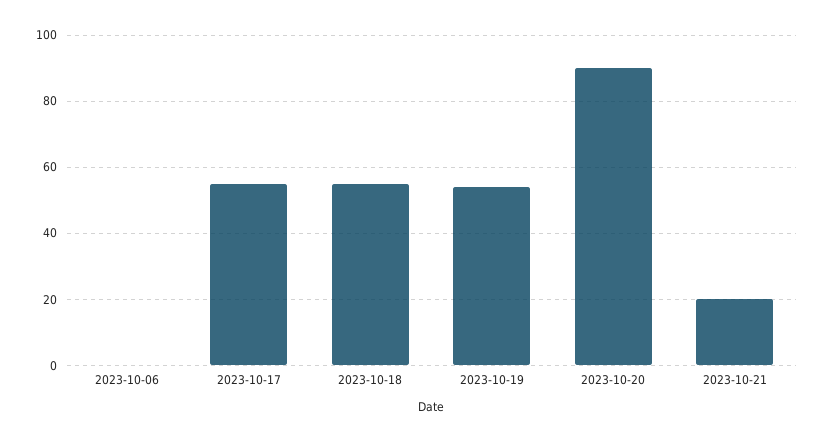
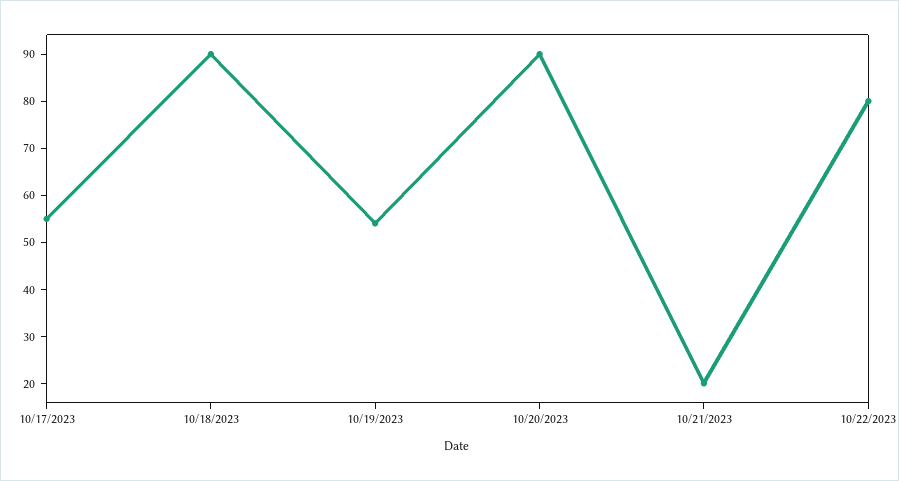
2023-10-06: 0 -> none
2023-10-18: 55 -> 90
10/22/2023: none -> 80

